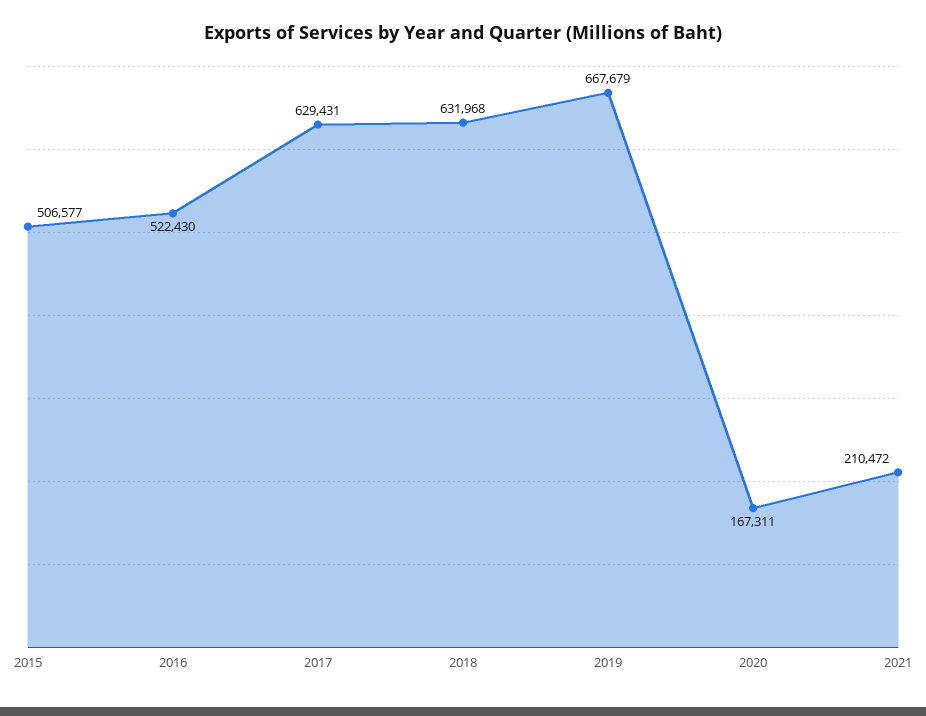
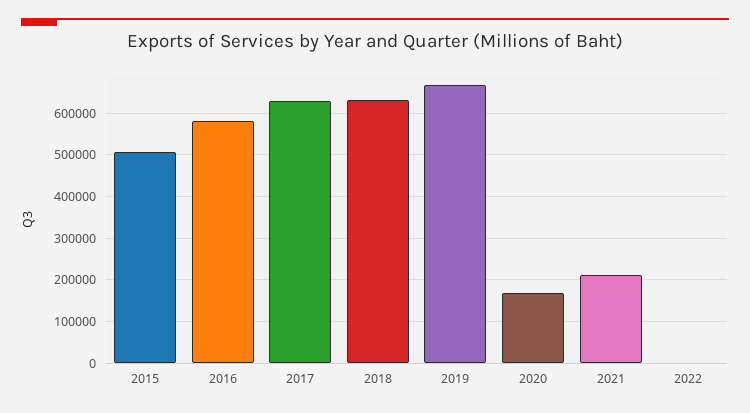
2016: 522430 -> 580000
2022: none -> 0

